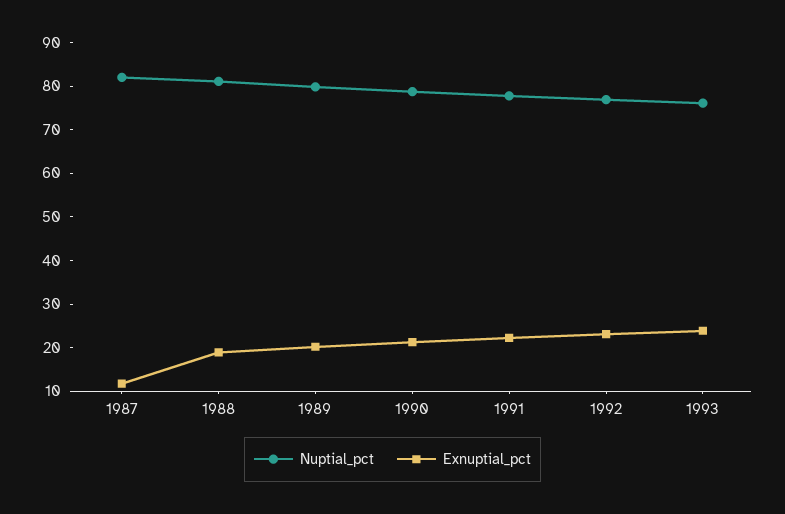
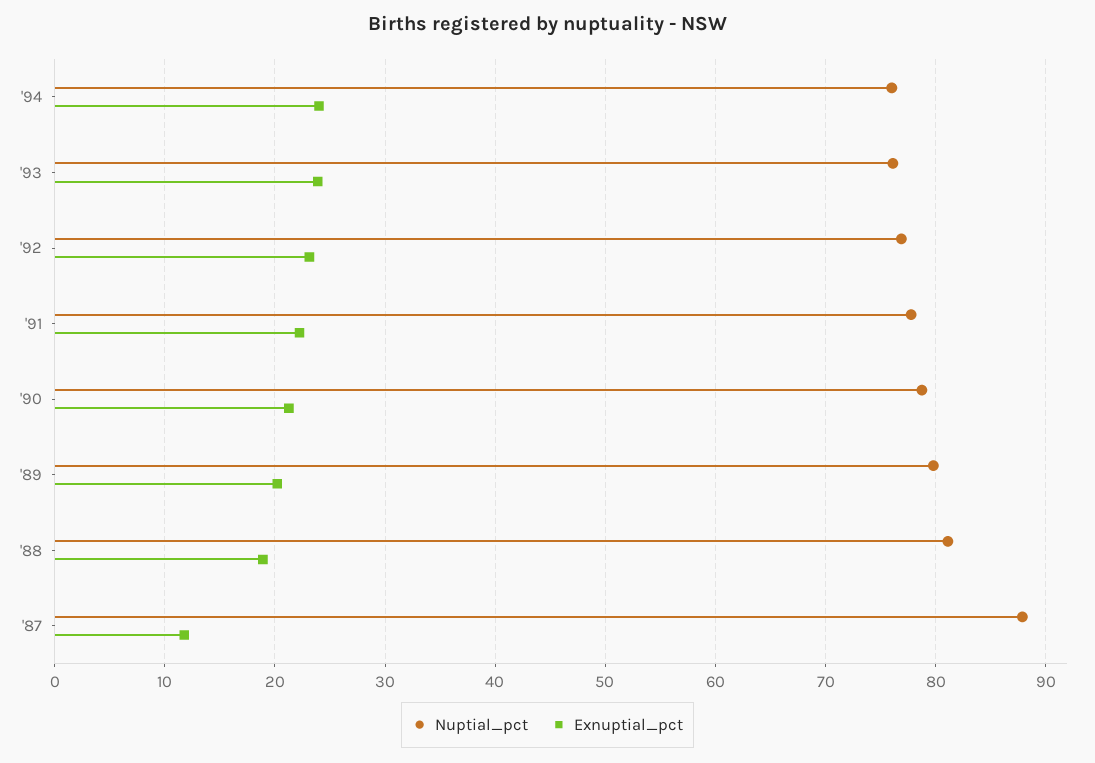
Nuptial_pct, 1987: 82 -> 88
Nuptial_pct, '94: none -> 76
Exnuptial_pct, '94: none -> 24

